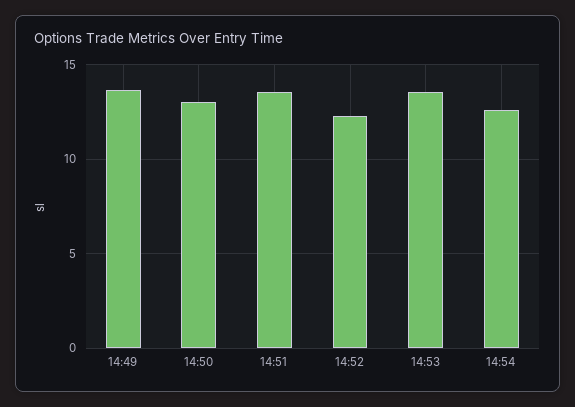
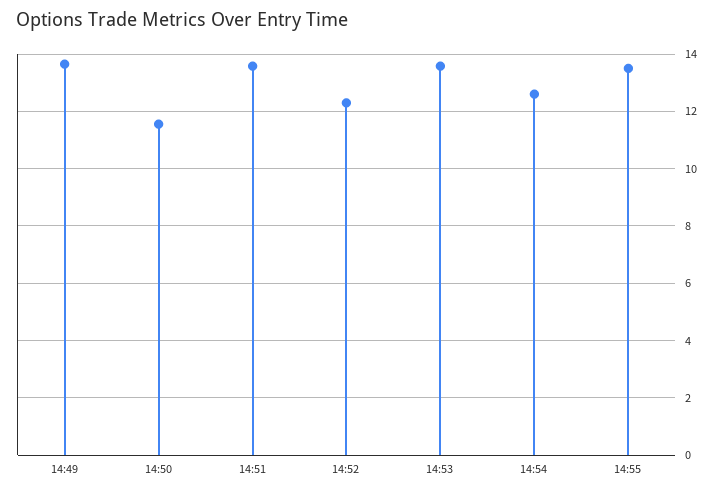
14:50: 13 -> 11.5
14:55: none -> 13.5

